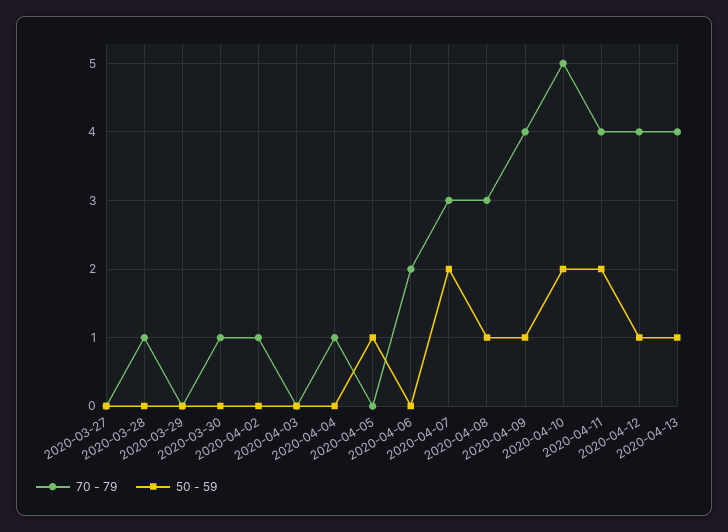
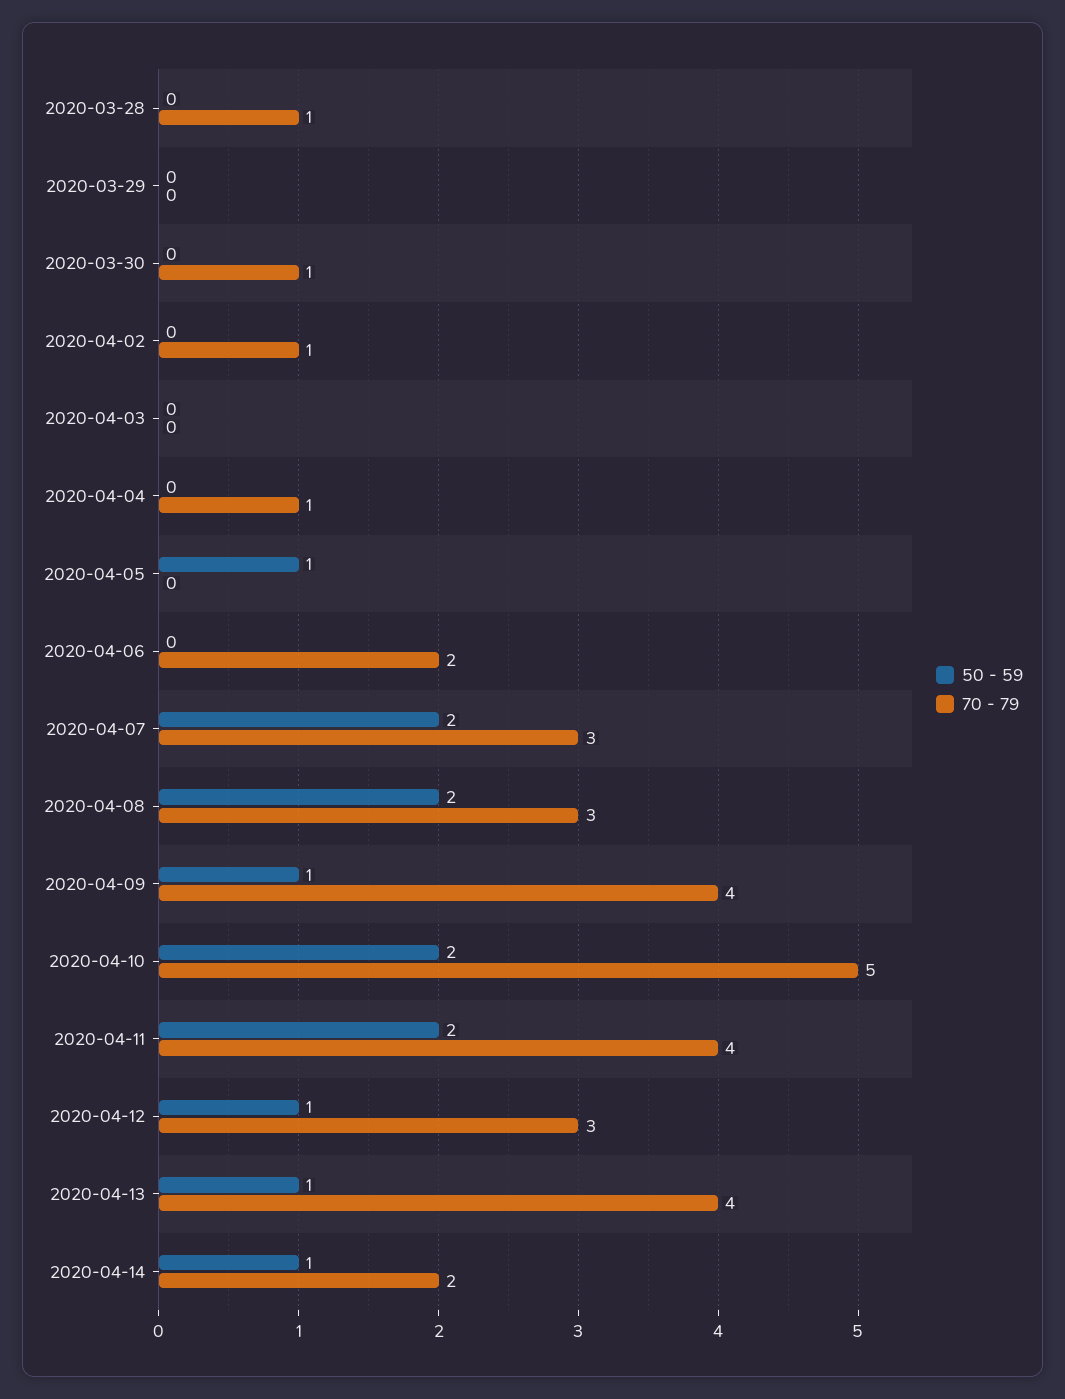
70 - 79, 2020-03-27: 0 -> none
50 - 59, 2020-03-27: 0 -> none
50 - 59, 2020-04-08: 1 -> 2
70 - 79, 2020-04-12: 4 -> 3
50 - 59, 2020-04-14: none -> 1
70 - 79, 2020-04-14: none -> 2

